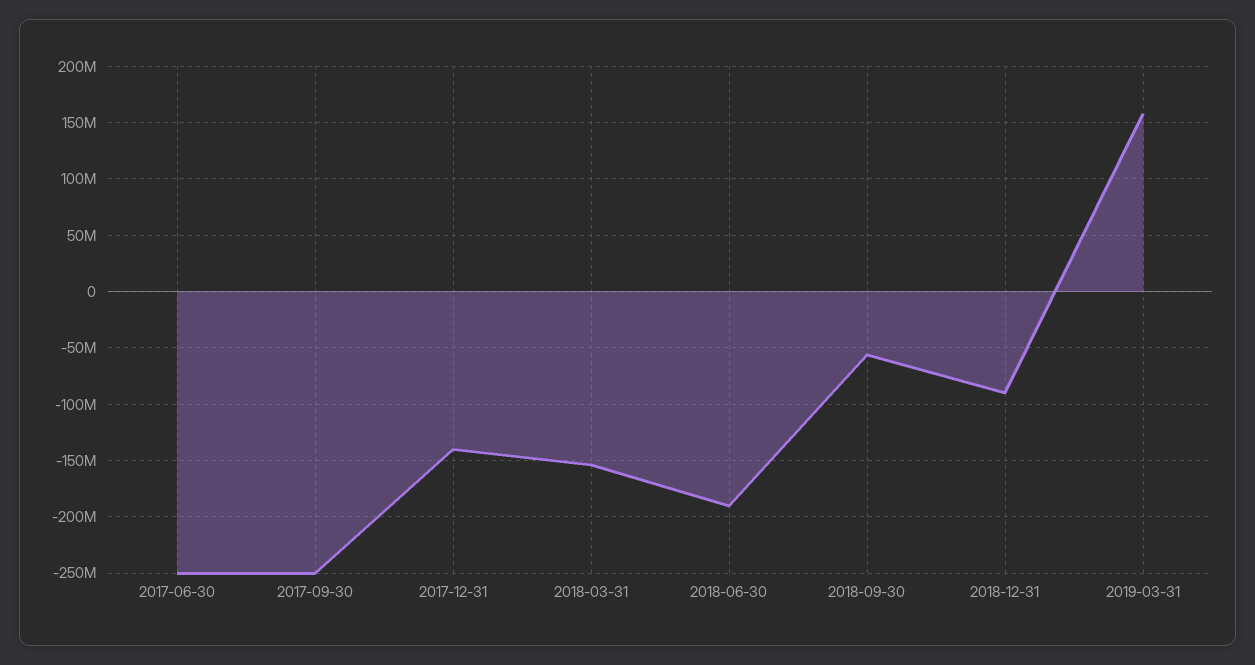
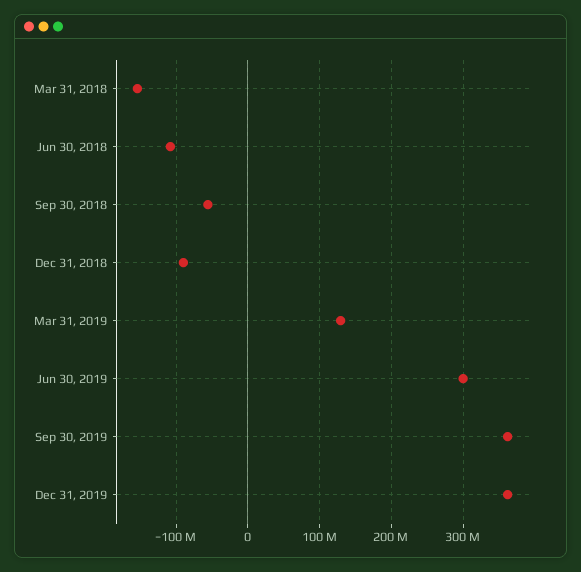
2017-06-30: -250000000 -> none
2017-09-30: -250000000 -> none
2017-12-31: -140000000 -> none
2018-06-30: -190000000 -> -110000000
2019-03-31: 160000000 -> 130000000
Jun 30, 2019: none -> 300000000
Sep 30, 2019: none -> 360000000
Dec 31, 2019: none -> 360000000

